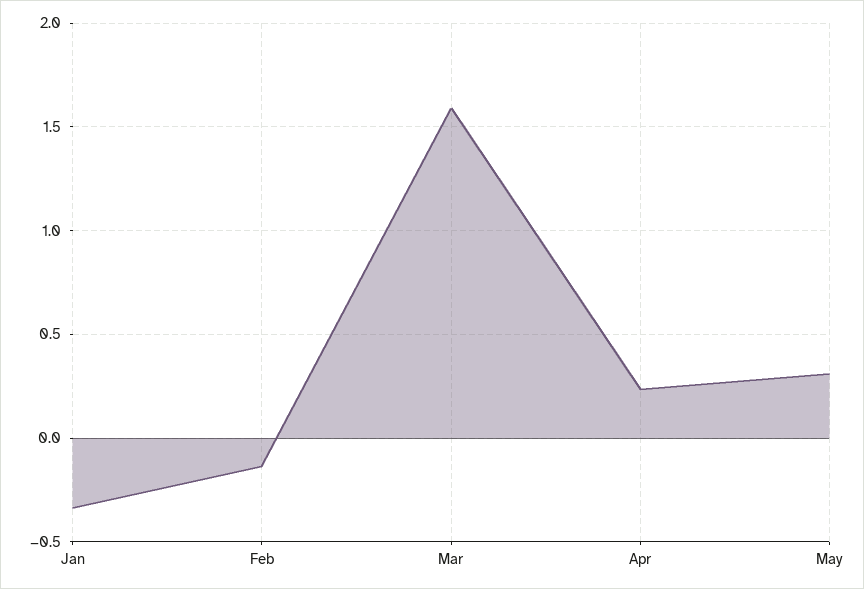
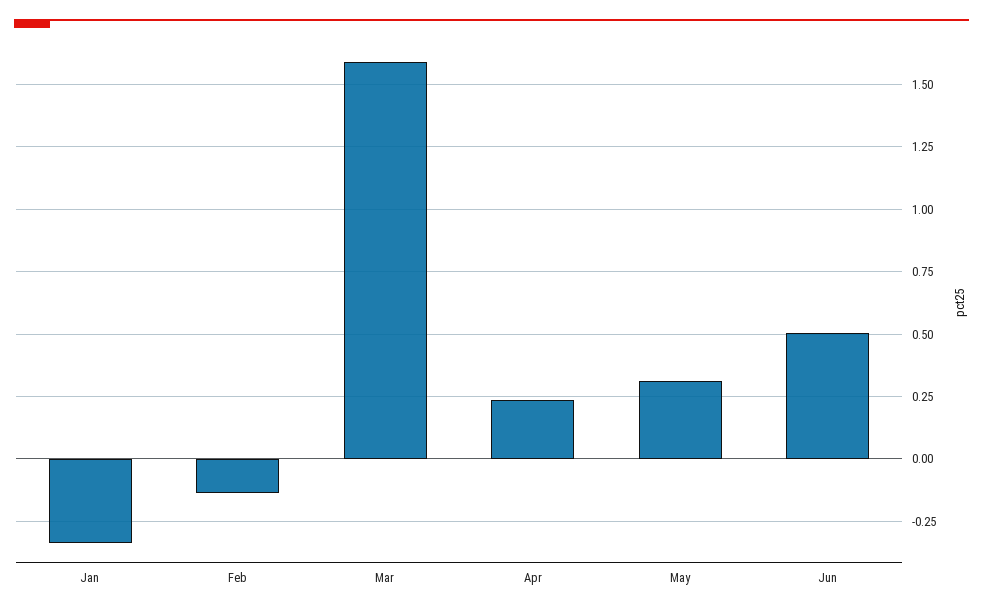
Jun: none -> 0.5

